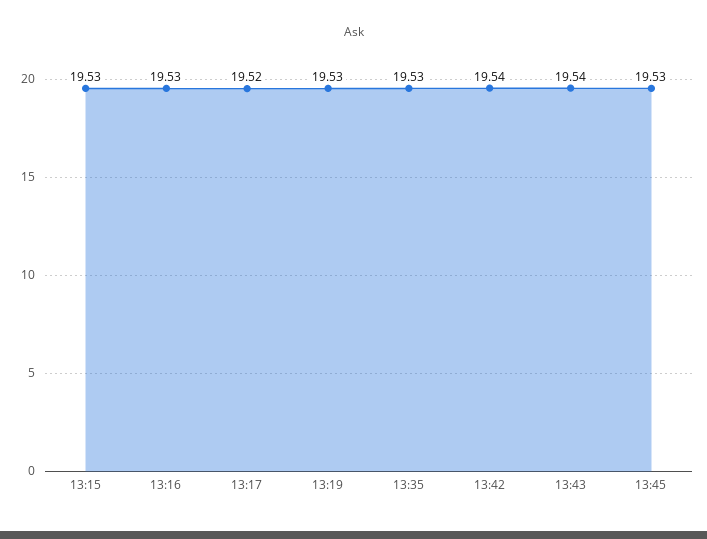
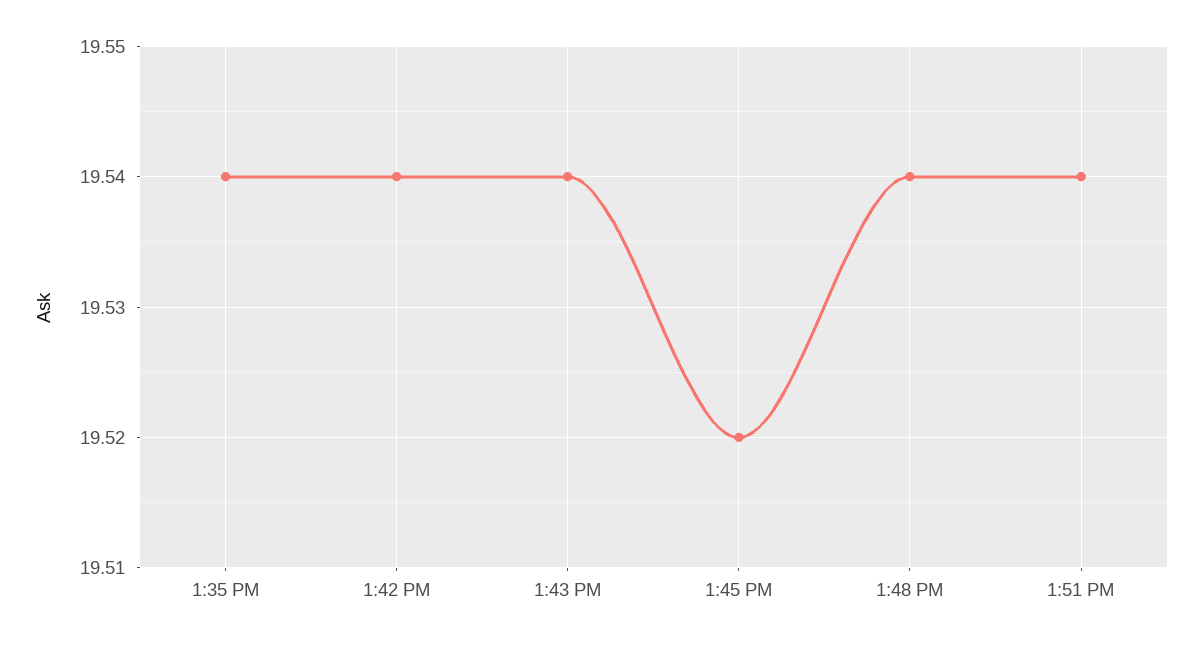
13:15: 19.53 -> none
13:16: 19.53 -> none
13:17: 19.52 -> none
13:19: 19.53 -> none
13:35: 19.53 -> 19.54
13:45: 19.53 -> 19.52
1:48 PM: none -> 19.54
1:51 PM: none -> 19.54

